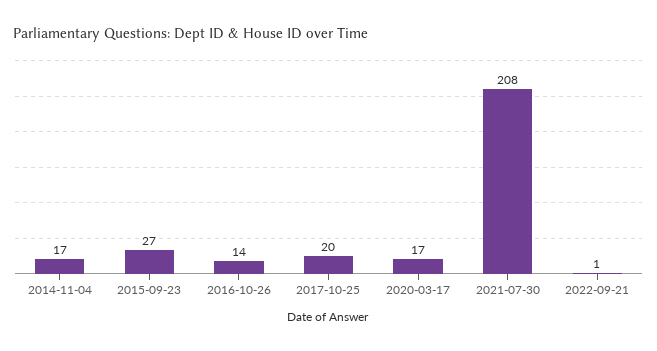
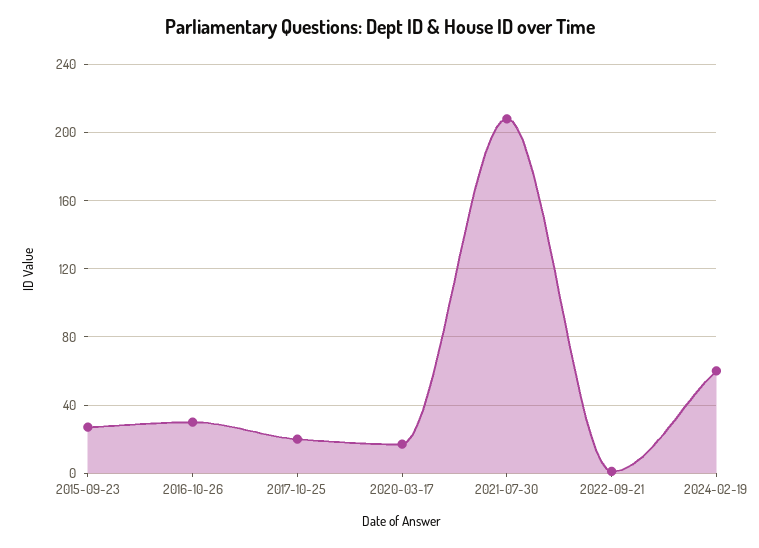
2014-11-04: 17 -> none
2016-10-26: 14 -> 30
2024-02-19: none -> 60

